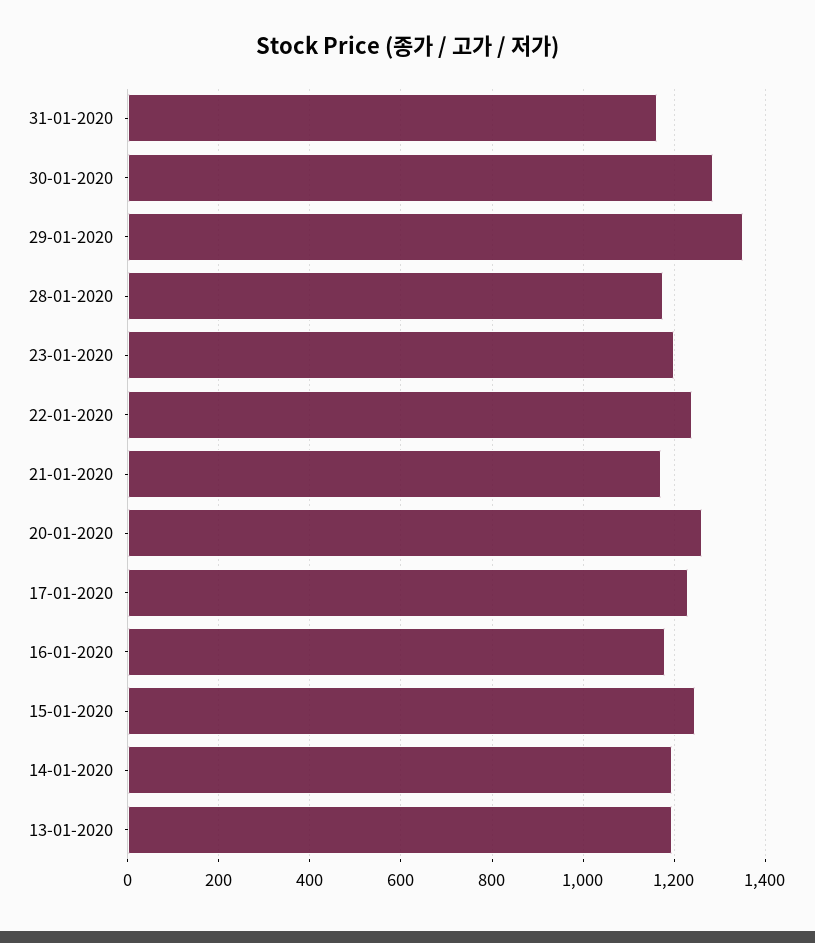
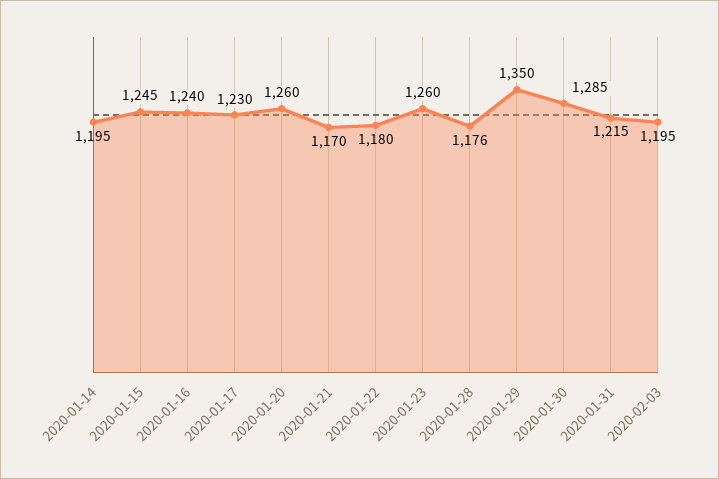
31-01-2020: 1160 -> 1215
23-01-2020: 1200 -> 1260
22-01-2020: 1240 -> 1180
16-01-2020: 1180 -> 1240
13-01-2020: 1200 -> none
2020-02-03: none -> 1195

